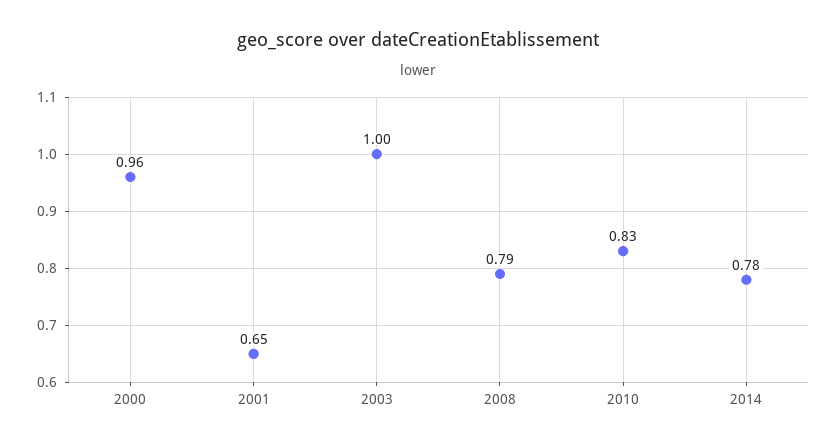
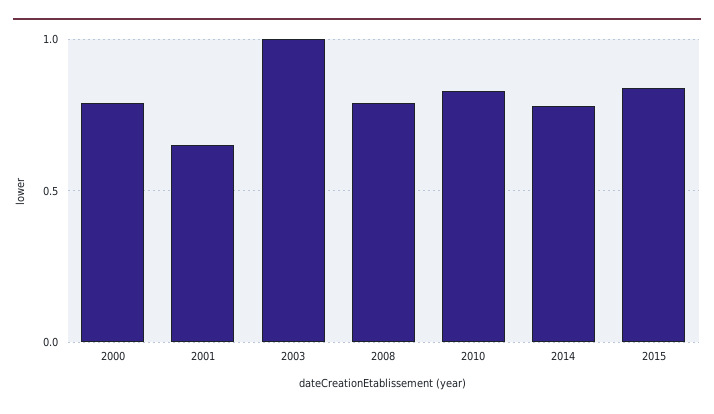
2000: 0.96 -> 0.8
2015: none -> 0.85

